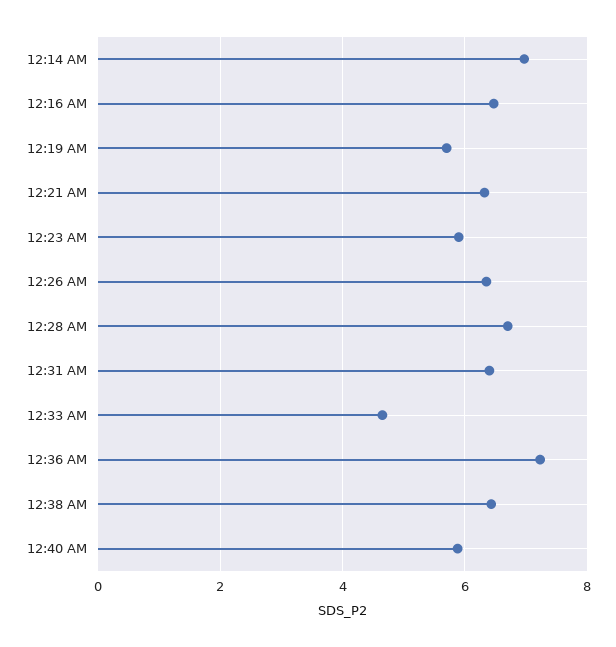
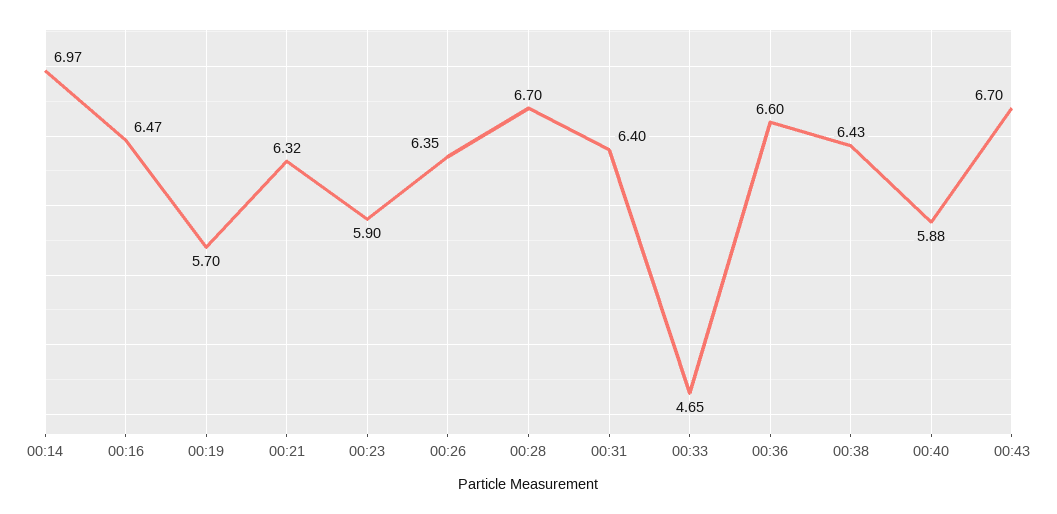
12:36 AM: 7.2 -> 6.6
00:43: none -> 6.7

